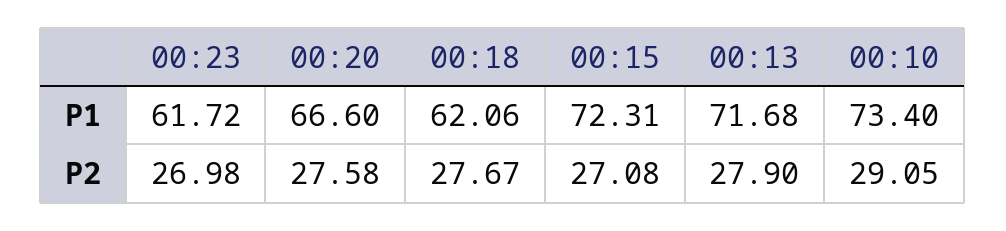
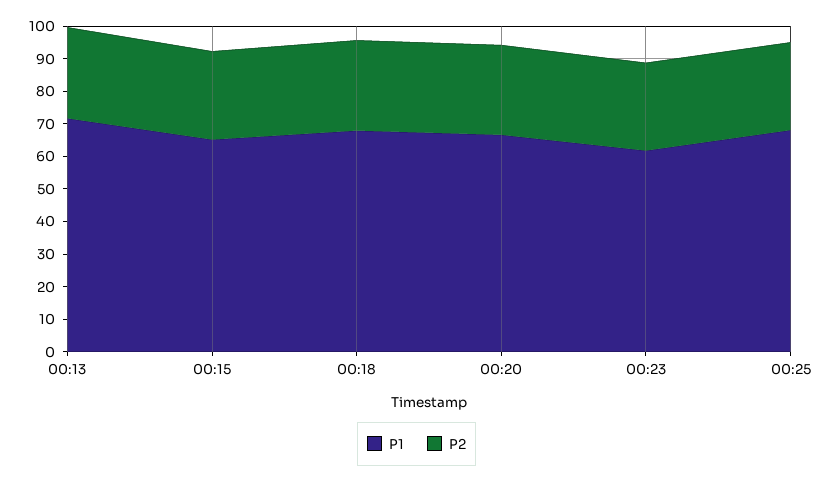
P1, 00:18: 62.06 -> 67.5
P1, 00:15: 72.31 -> 65
P1, 00:10: 73.4 -> none
P2, 00:10: 29.05 -> none
P1, 00:25: none -> 67.5
P2, 00:25: none -> 27.5

